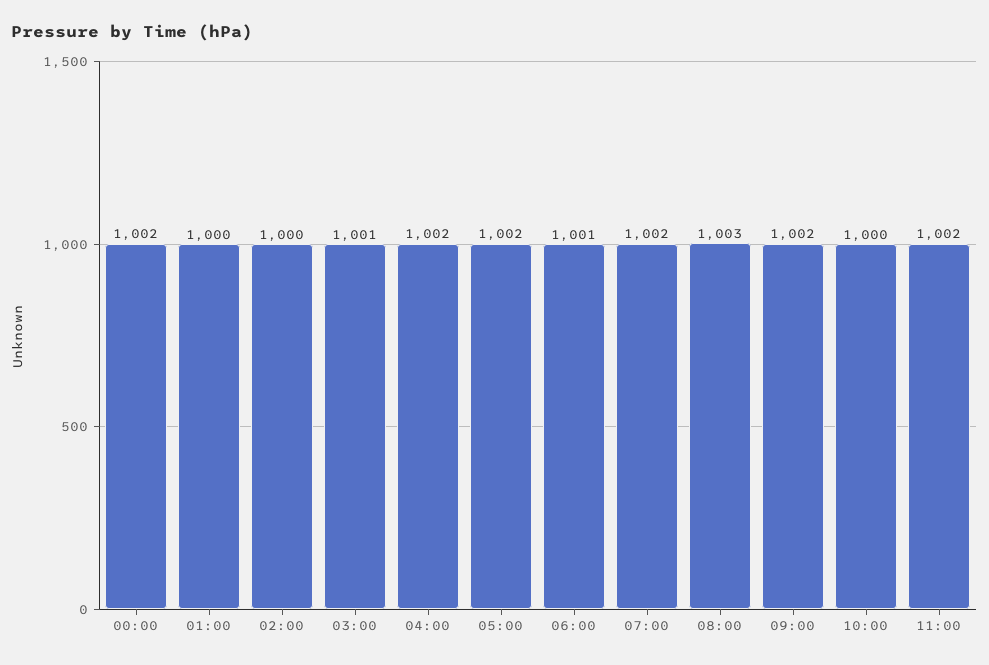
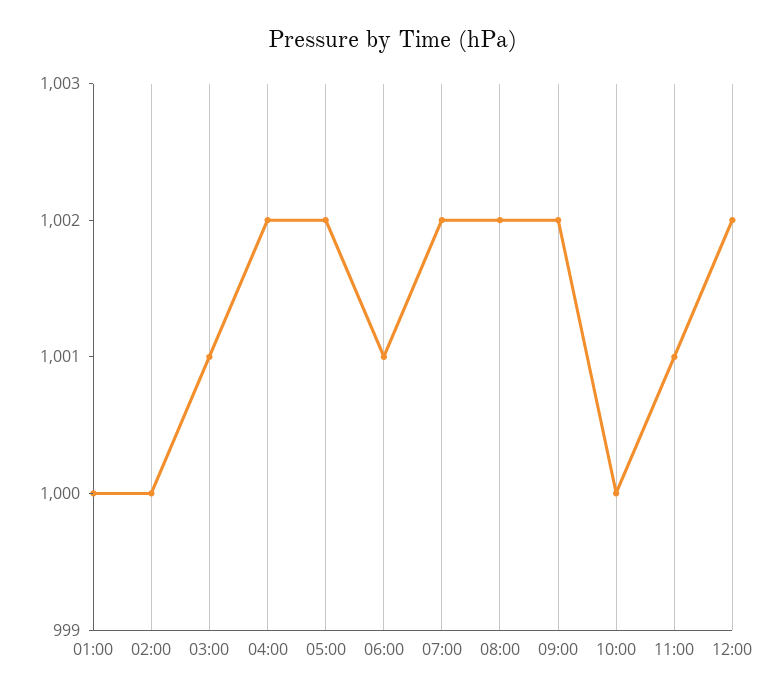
00:00: 1002 -> none
08:00: 1003 -> 1002
11:00: 1002 -> 1001
12:00: none -> 1002

